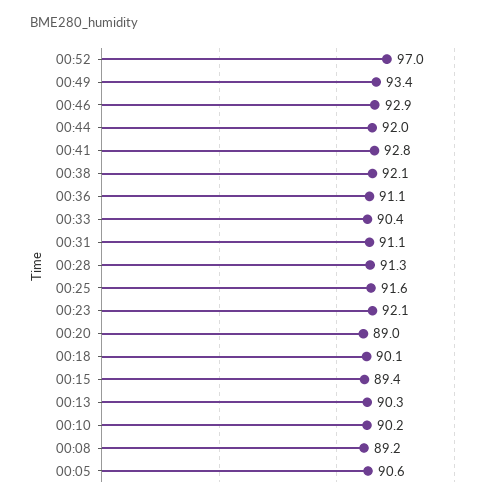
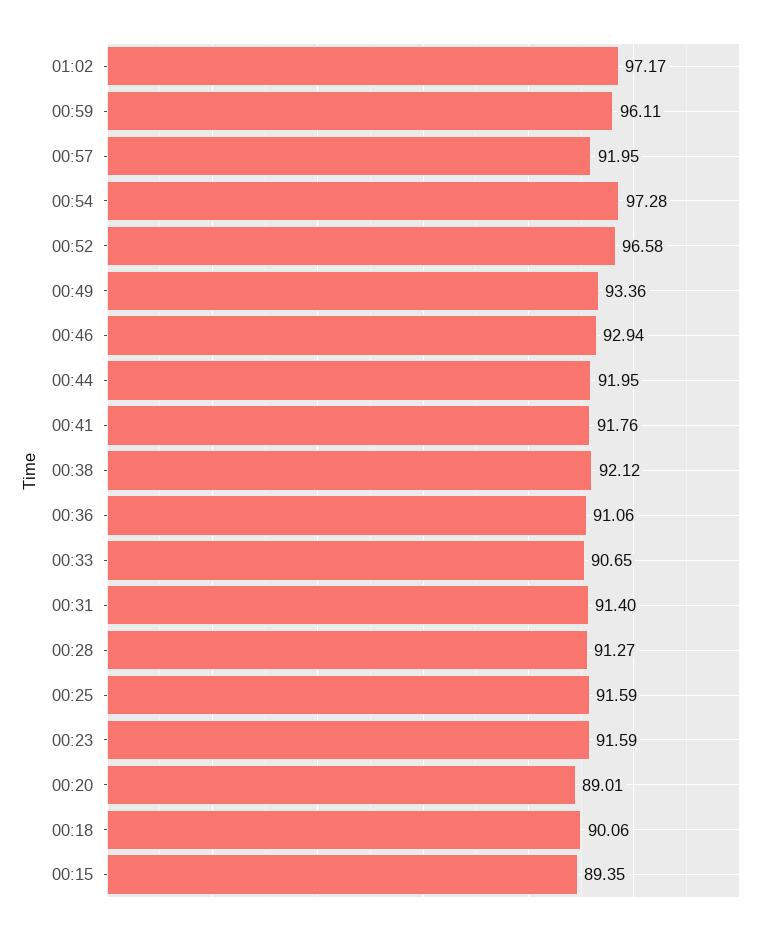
00:52: 97 -> 96.58
00:41: 92.8 -> 91.76
00:33: 90.4 -> 90.65
00:31: 91.1 -> 91.4
00:23: 92.1 -> 91.59
00:13: 90.3 -> none
00:10: 90.2 -> none
00:08: 89.2 -> none
00:05: 90.6 -> none
01:02: none -> 97.17
00:59: none -> 96.11
00:57: none -> 91.95
00:54: none -> 97.28

